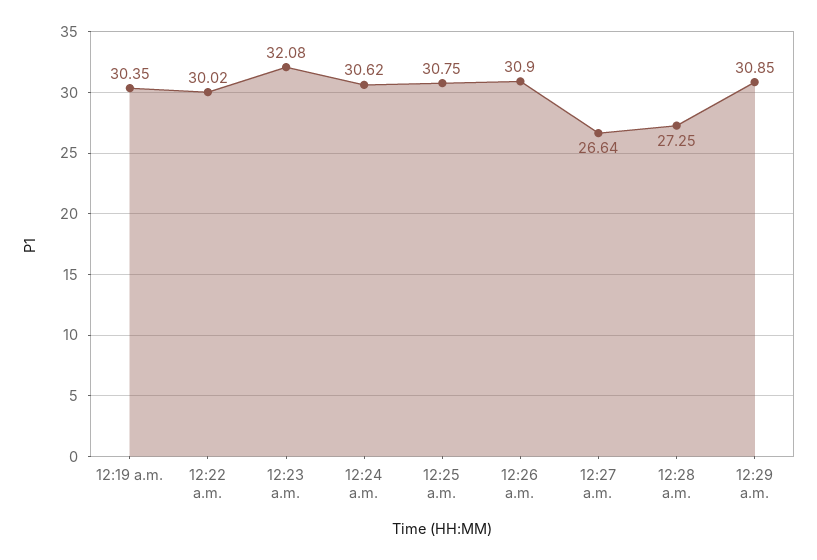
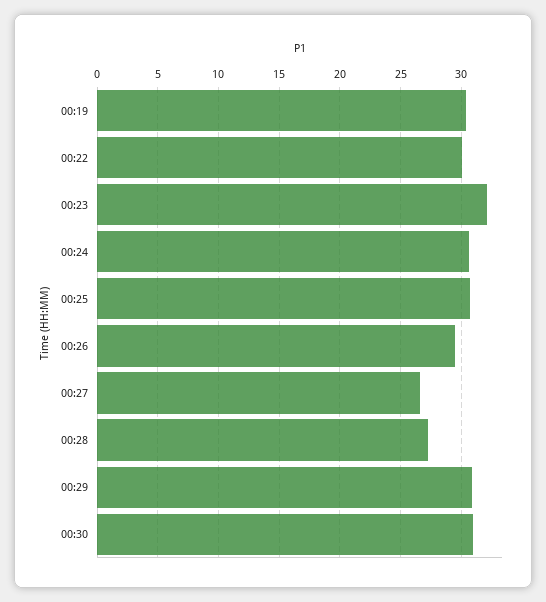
12:26 a.m.: 30.9 -> 29.5
00:30: none -> 31

